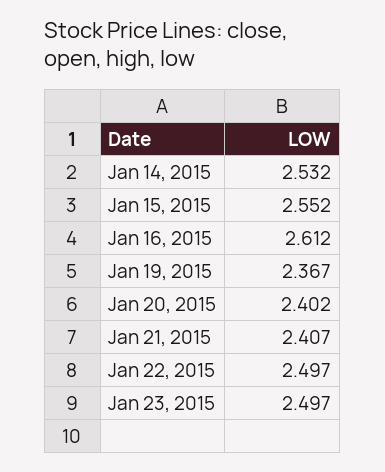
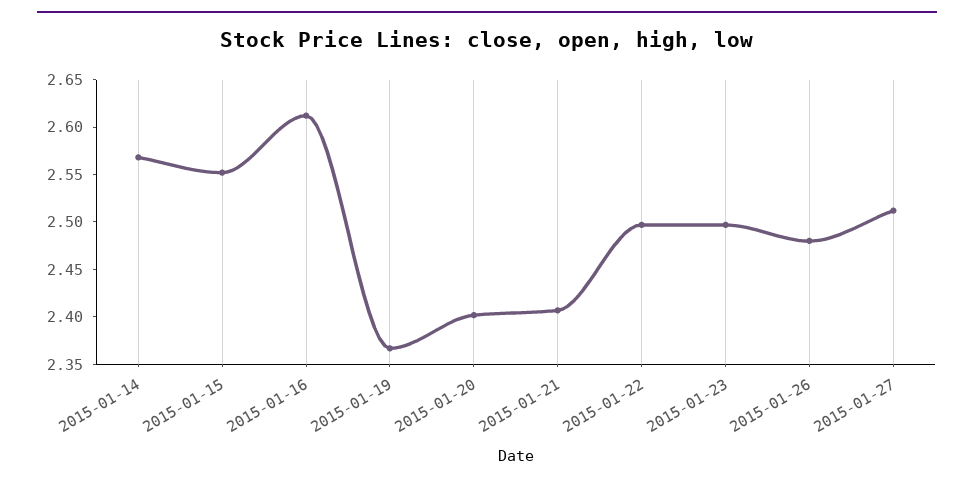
Jan 14, 2015: 2.532 -> 2.57
2015-01-26: none -> 2.48
2015-01-27: none -> 2.51

